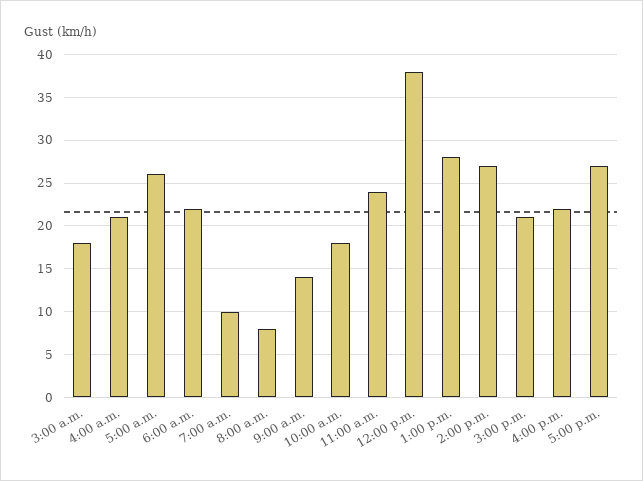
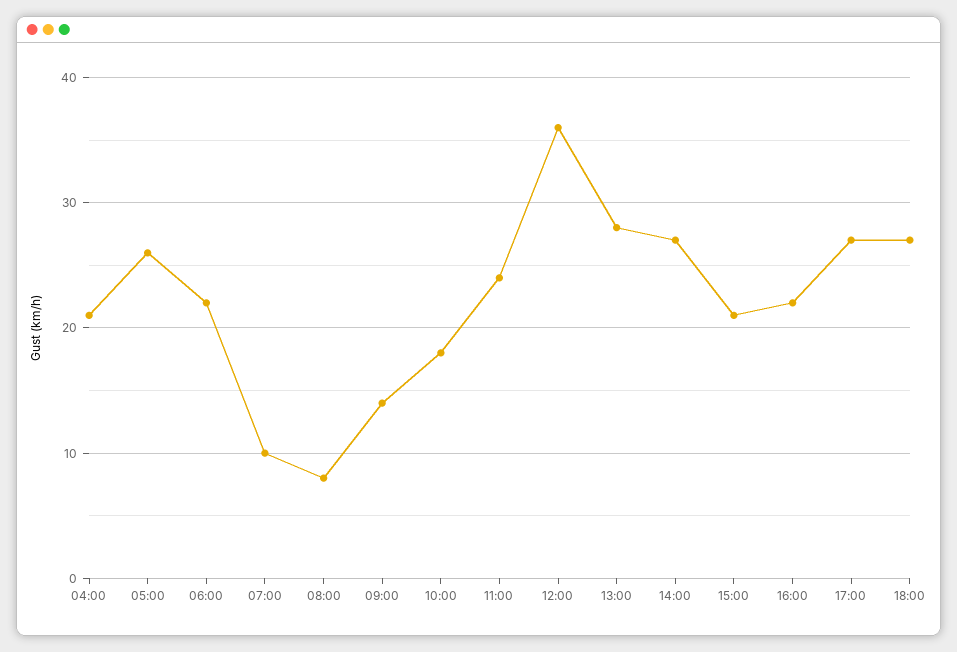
3:00 a.m.: 18 -> none
12:00 p.m.: 38 -> 36
18:00: none -> 27

